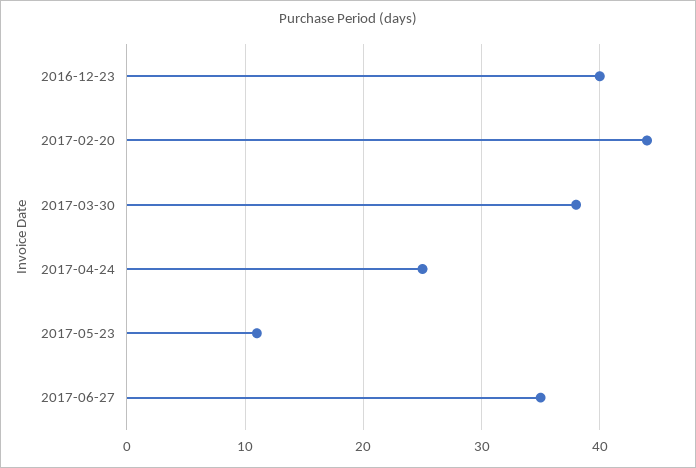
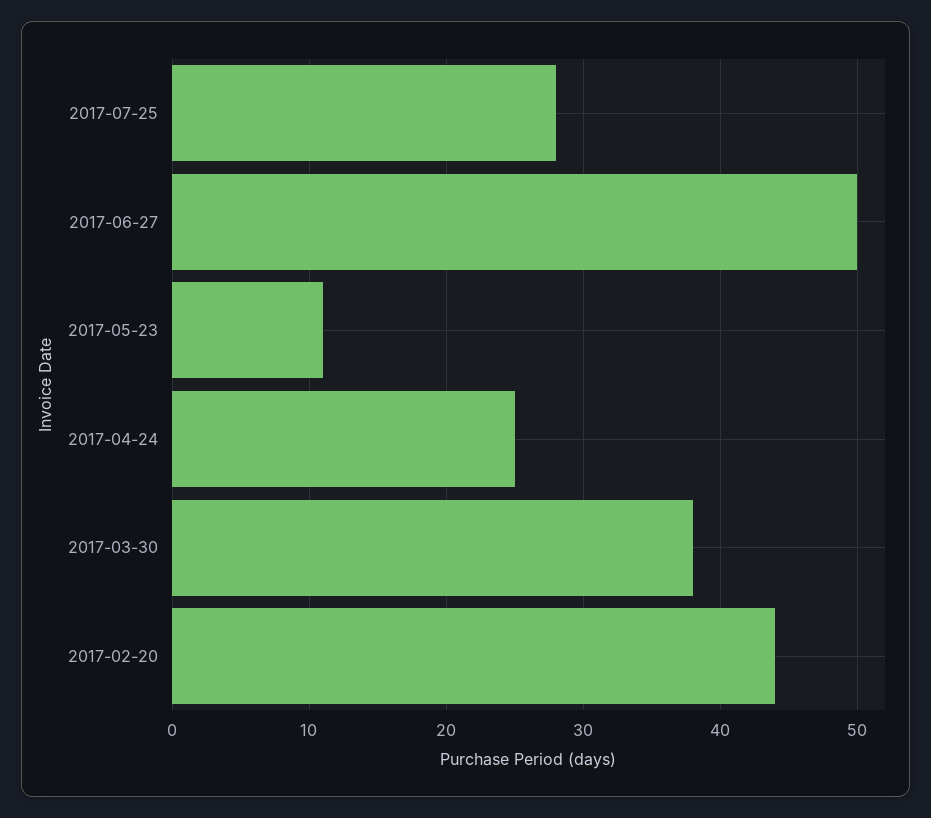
2016-12-23: 40 -> none
2017-06-27: 35 -> 50
2017-07-25: none -> 28

